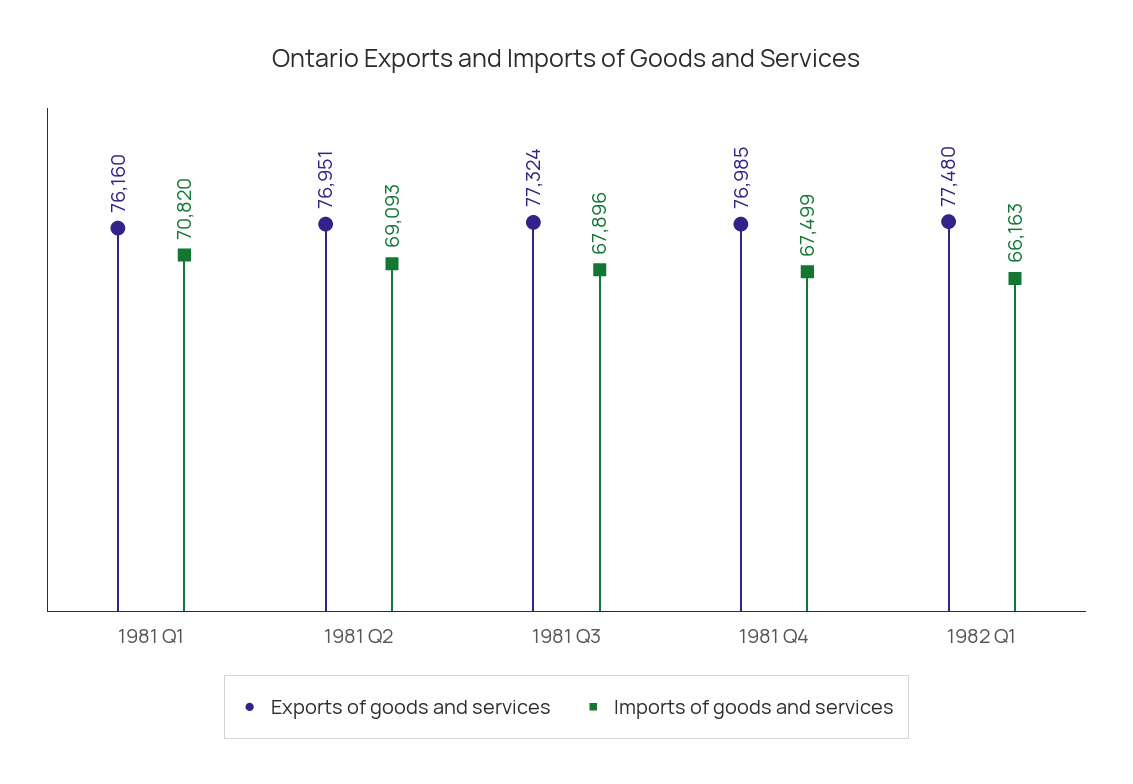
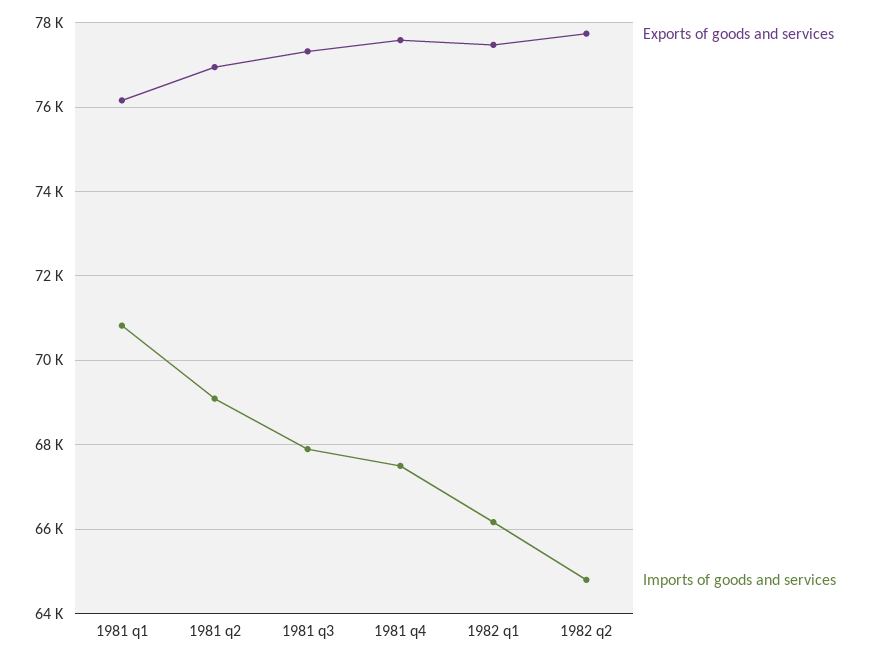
Exports of goods and services, 1981 Q4: 76985 -> 77600
Exports of goods and services, 1982 q2: none -> 77800
Imports of goods and services, 1982 q2: none -> 64800

